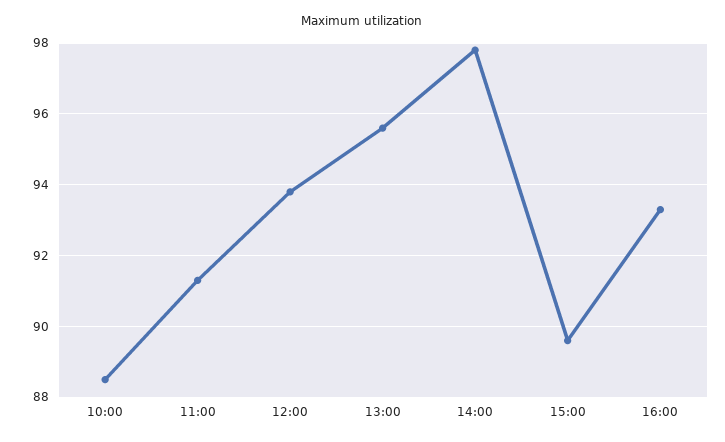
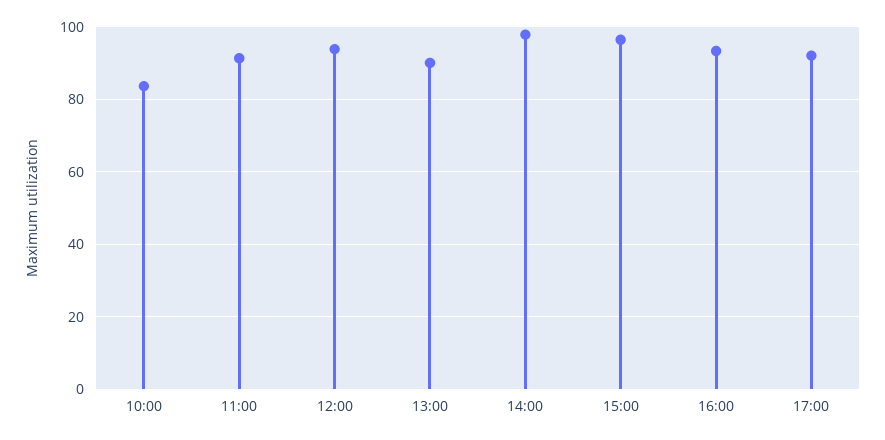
10:00: 88.5 -> 84
13:00: 95.5 -> 90
15:00: 89.5 -> 96
17:00: none -> 92

